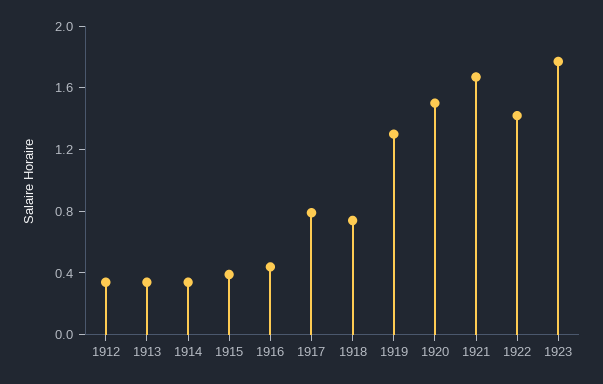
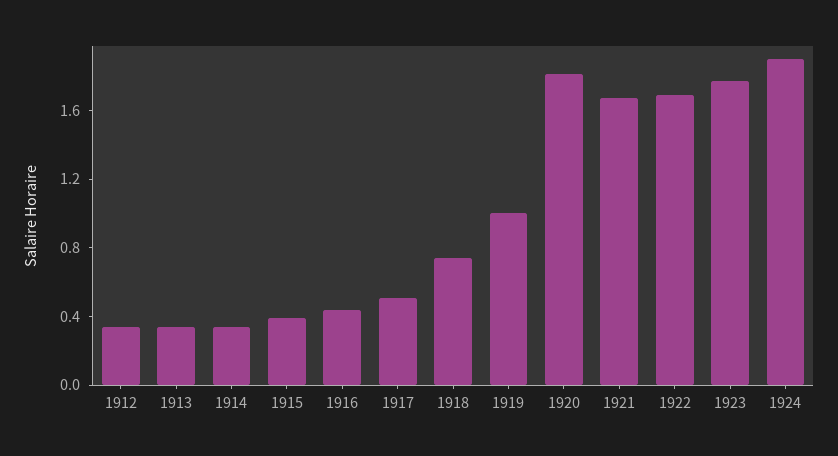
1917: 0.8 -> 0.5
1919: 1.3 -> 1
1920: 1.5 -> 1.8
1922: 1.4 -> 1.7
1924: none -> 1.9

